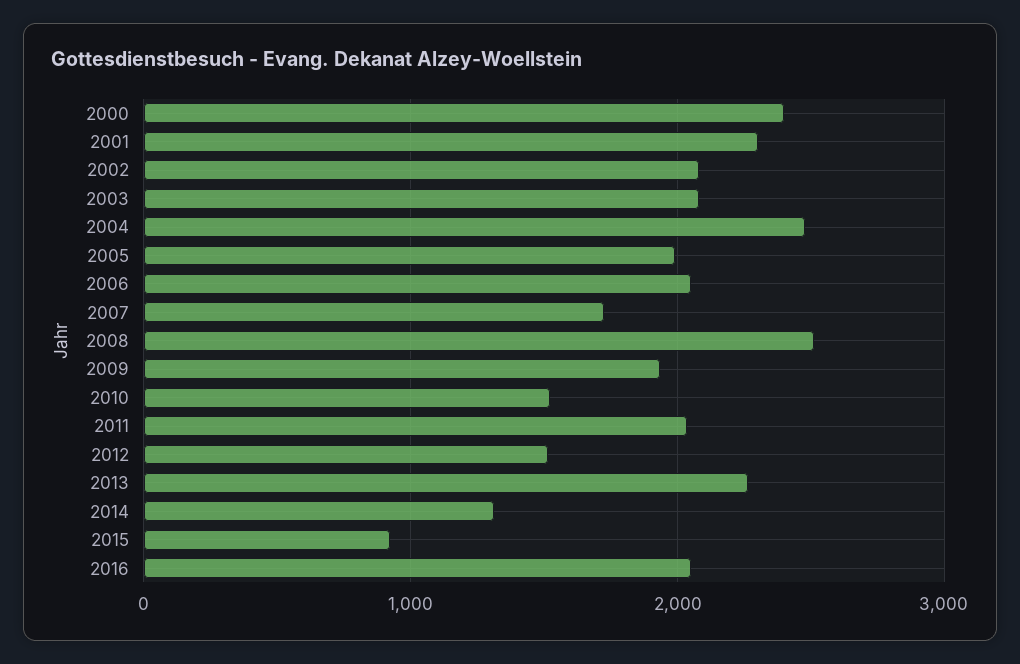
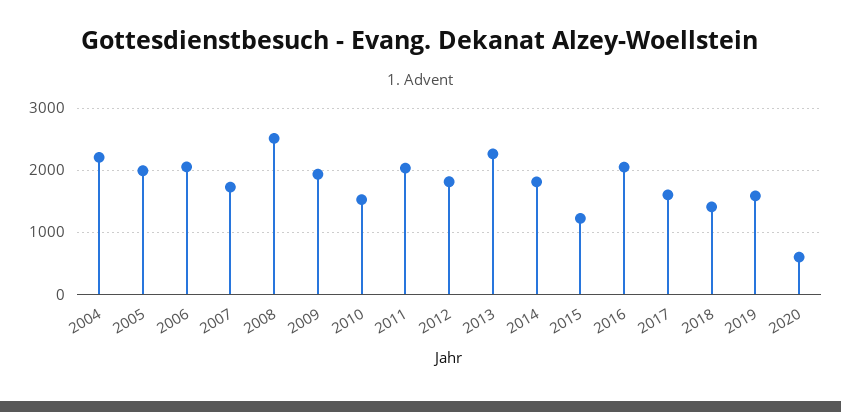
2000: 2400 -> none
2001: 2300 -> none
2002: 2100 -> none
2003: 2100 -> none
2004: 2500 -> 2200
2012: 1500 -> 1800
2014: 1300 -> 1800
2015: 900 -> 1200
2017: none -> 1600
2018: none -> 1400
2019: none -> 1600
2020: none -> 600

